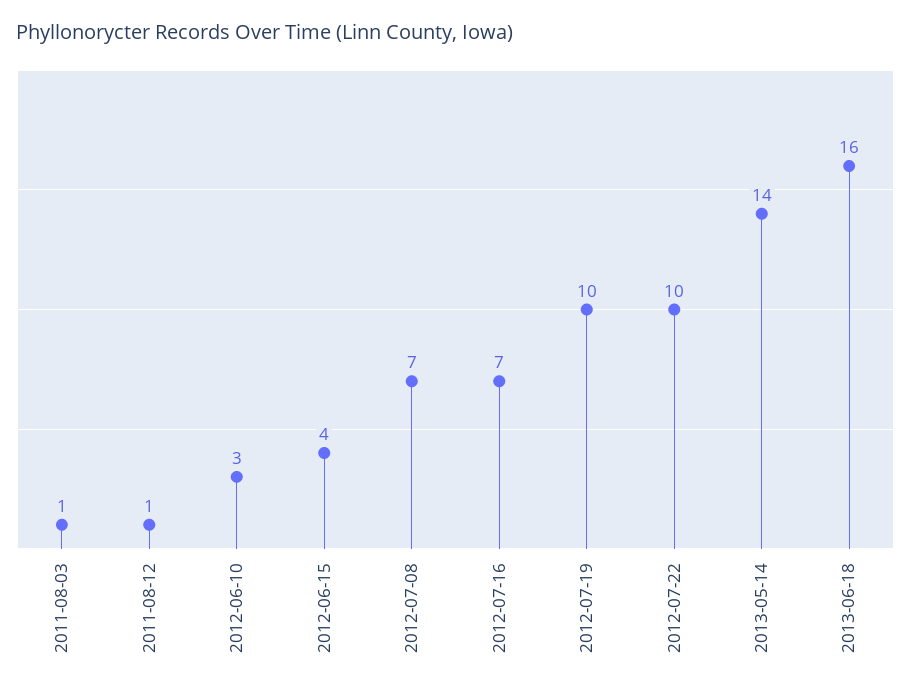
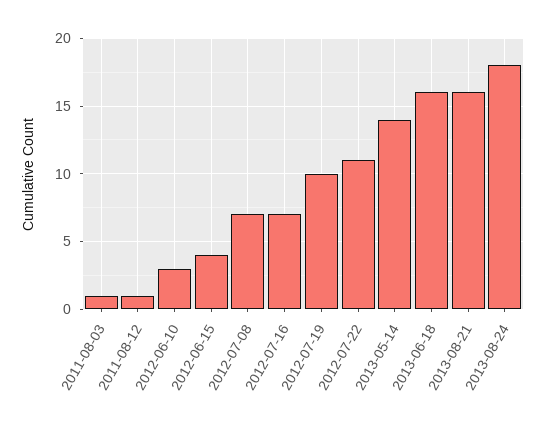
2012-07-22: 10 -> 11
2013-08-21: none -> 16
2013-08-24: none -> 18

